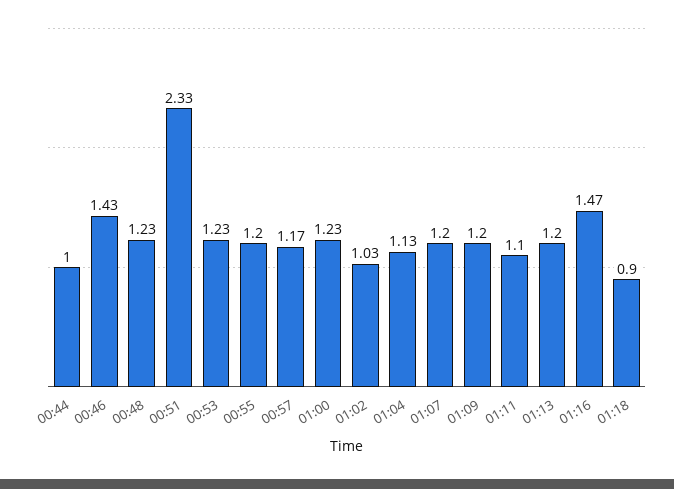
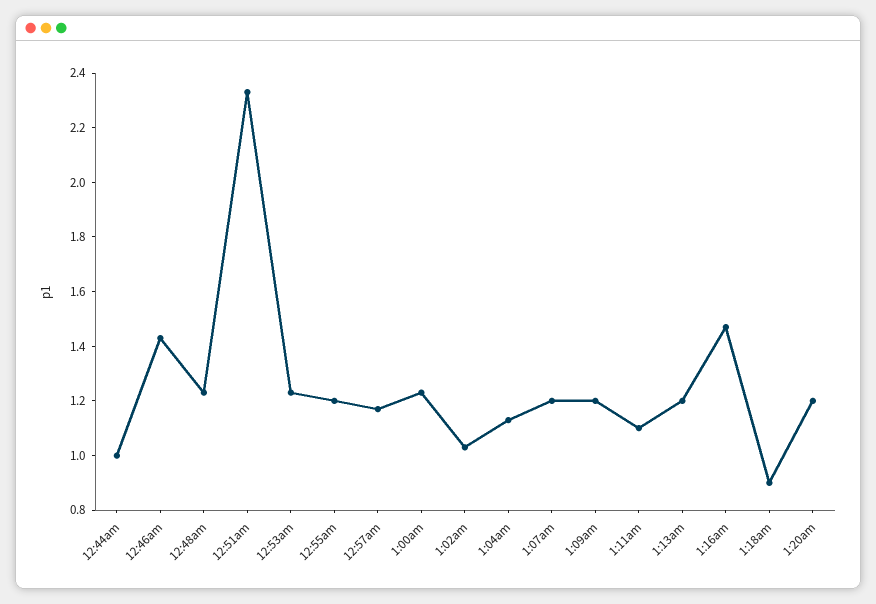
1:20am: none -> 1.2

